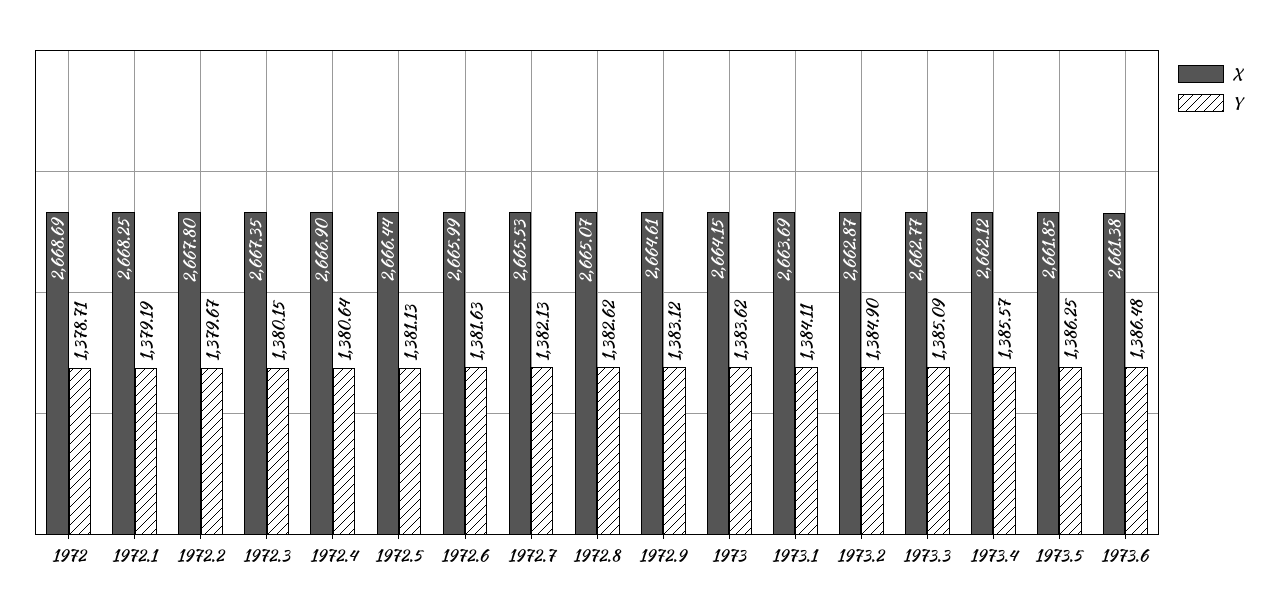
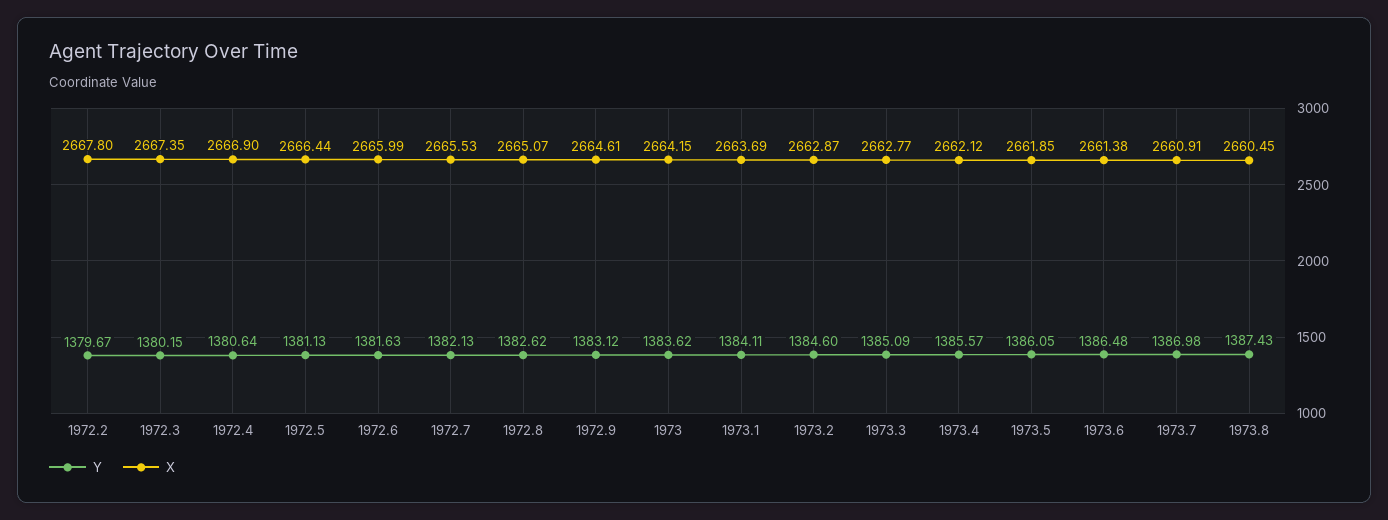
X, 1972: 2668.69 -> none
Y, 1972: 1378.71 -> none
X, 1972.1: 2668.25 -> none
Y, 1972.1: 1379.19 -> none
Y, 1973.2: 1384.9 -> 1384.6
Y, 1973.5: 1386.25 -> 1386.05
Y, 1973.7: none -> 1386.98
X, 1973.7: none -> 2660.91
Y, 1973.8: none -> 1387.43
X, 1973.8: none -> 2660.45

